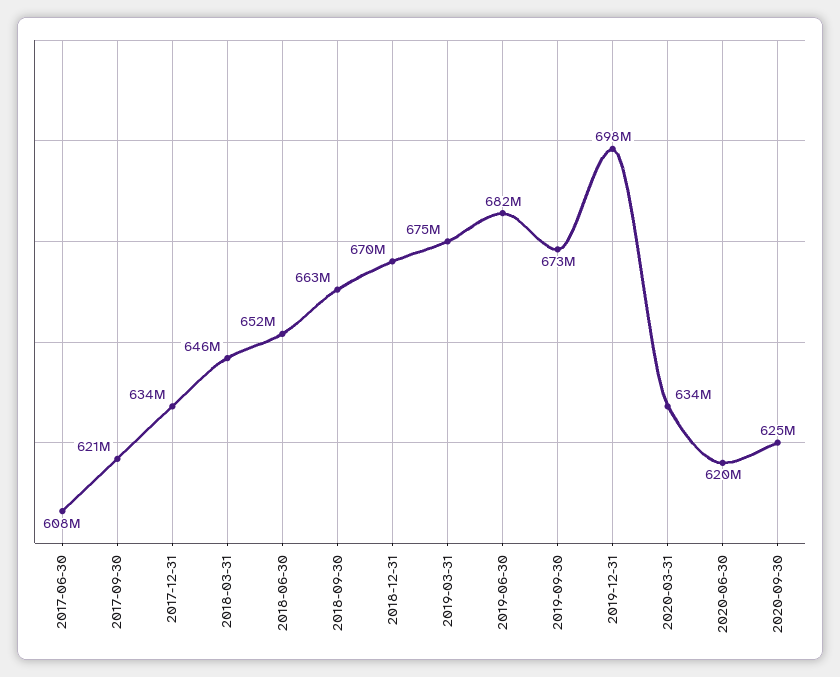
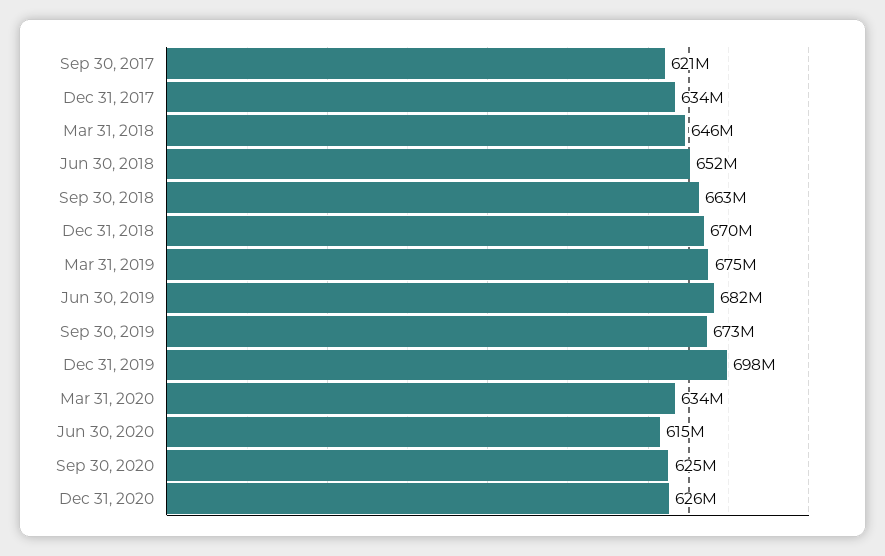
2017-06-30: 608000000 -> none
2020-06-30: 620000000 -> 615000000
Dec 31, 2020: none -> 626000000

